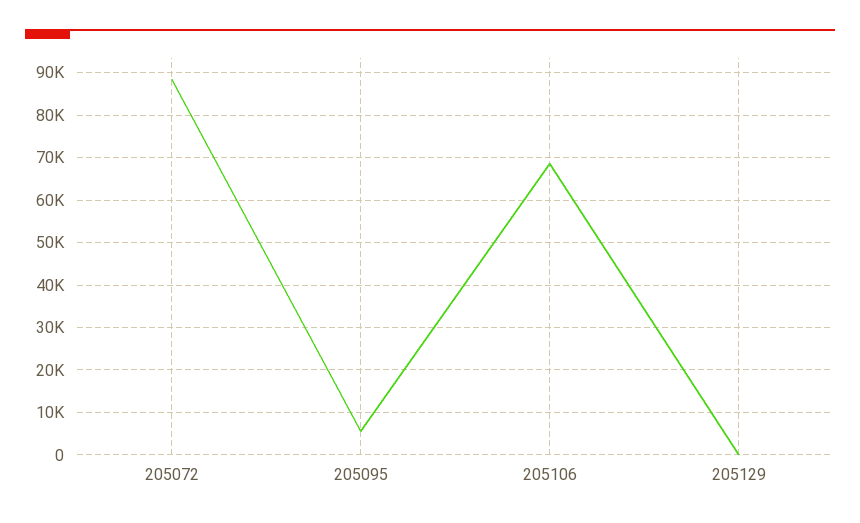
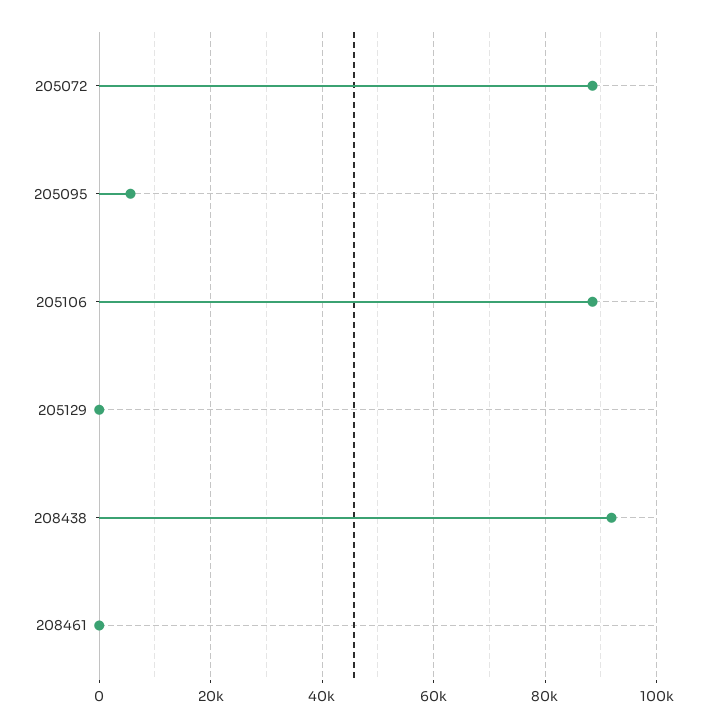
205106: 68000 -> 88000
208438: none -> 92000
208461: none -> 0

